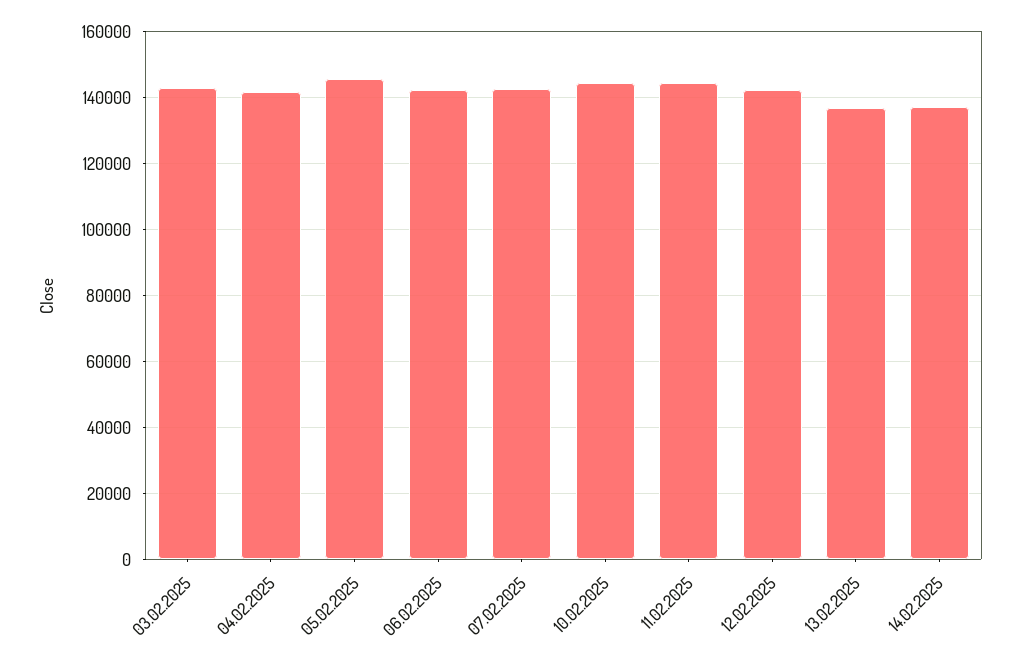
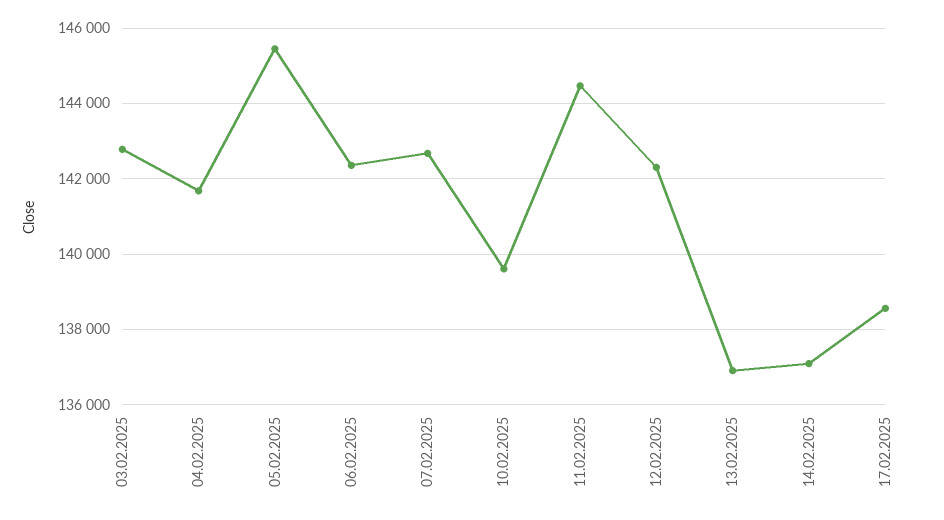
10.02.2025: 144000 -> 139600
17.02.2025: none -> 138600

